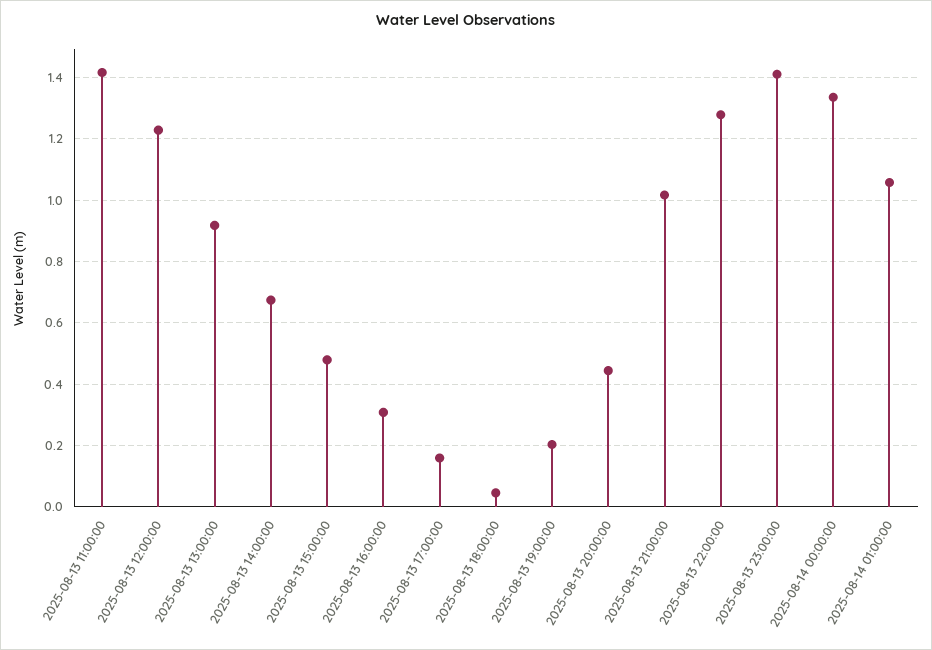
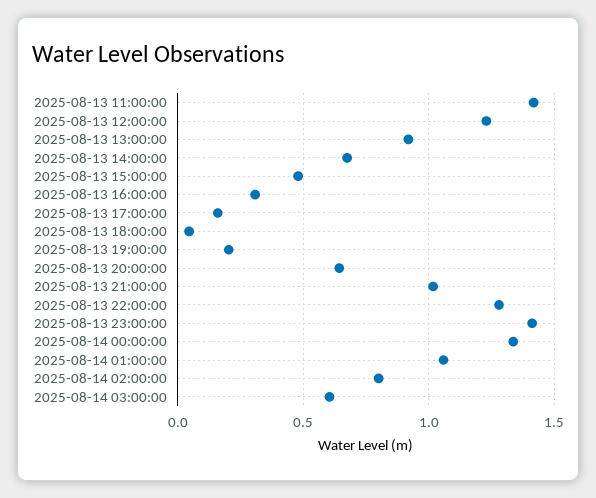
2025-08-13 20:00:00: 0.44 -> 0.65
2025-08-14 02:00:00: none -> 0.8
2025-08-14 03:00:00: none -> 0.6

